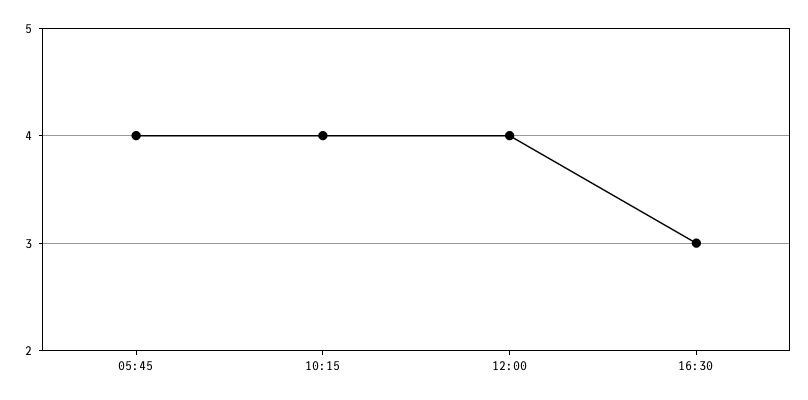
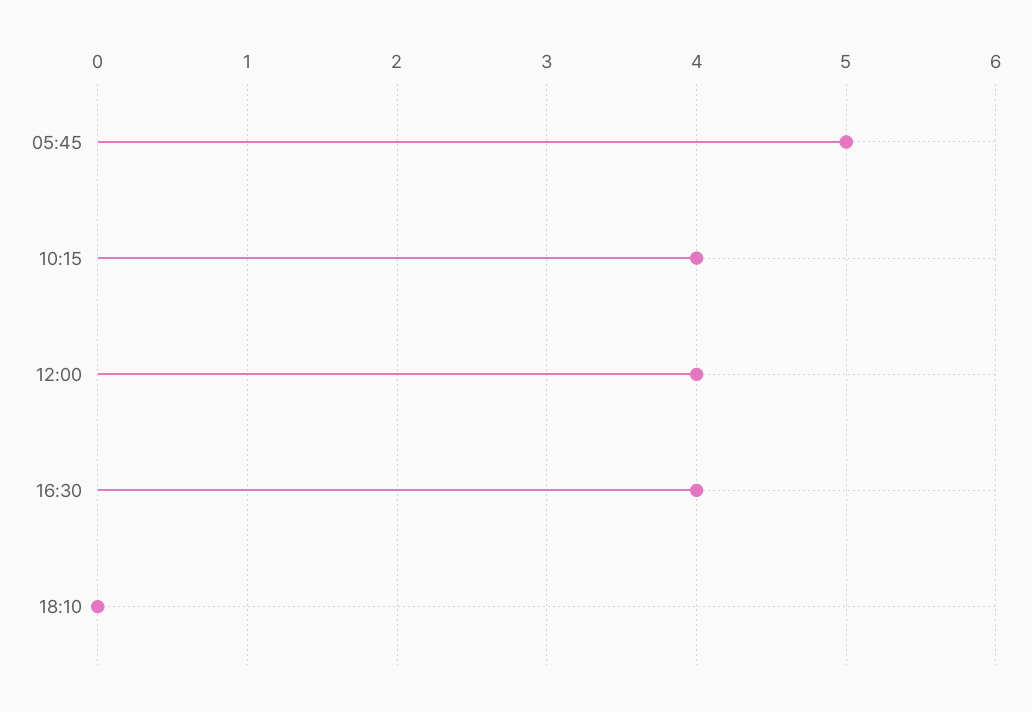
05:45: 4 -> 5
16:30: 3 -> 4
18:10: none -> 0

